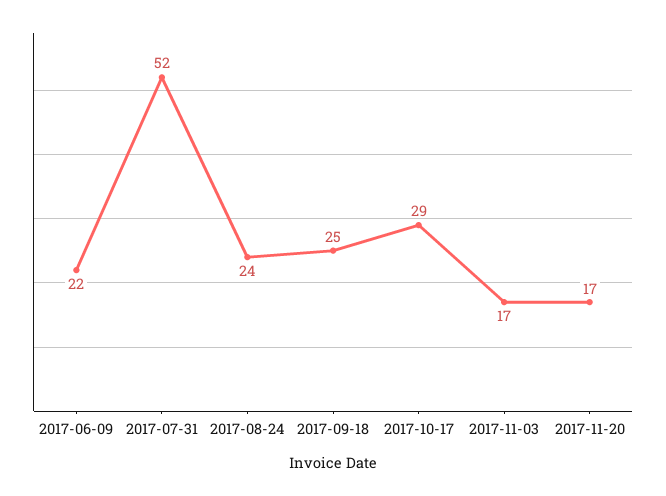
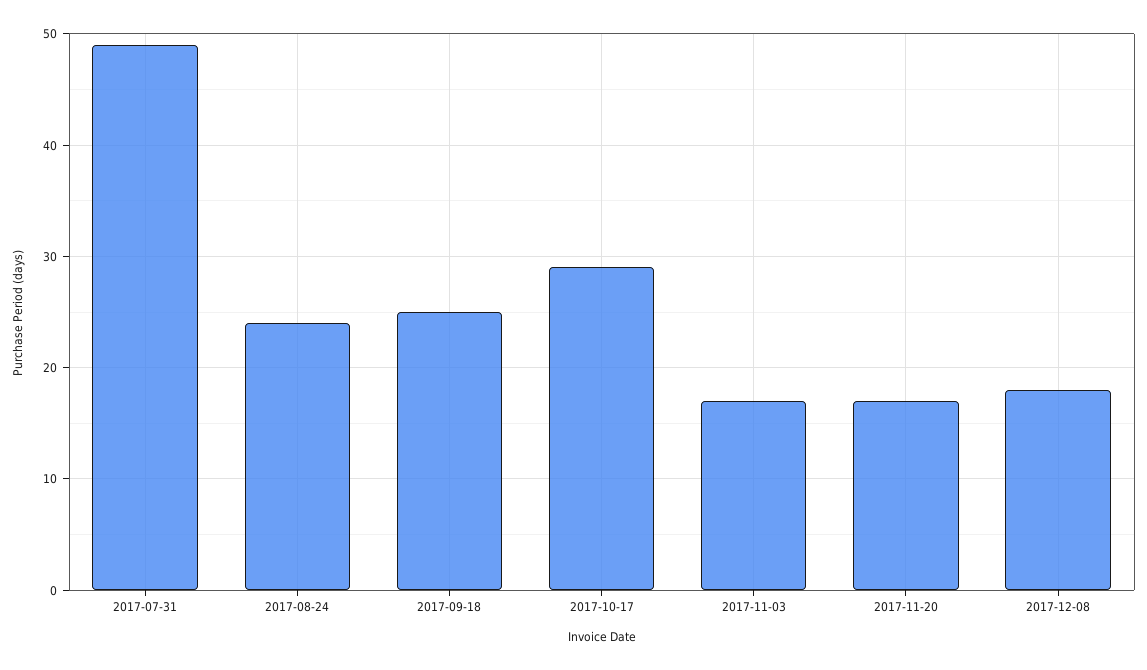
2017-06-09: 22 -> none
2017-07-31: 52 -> 49
2017-12-08: none -> 18

